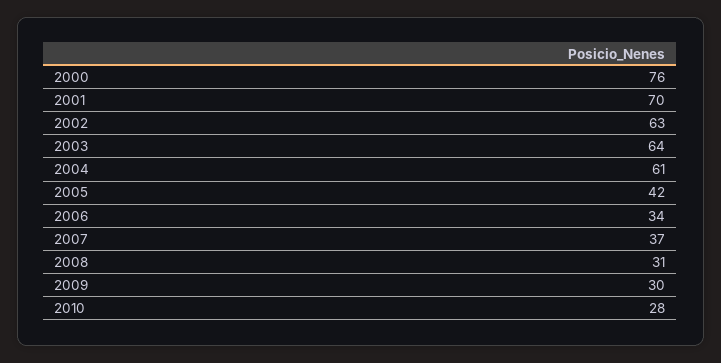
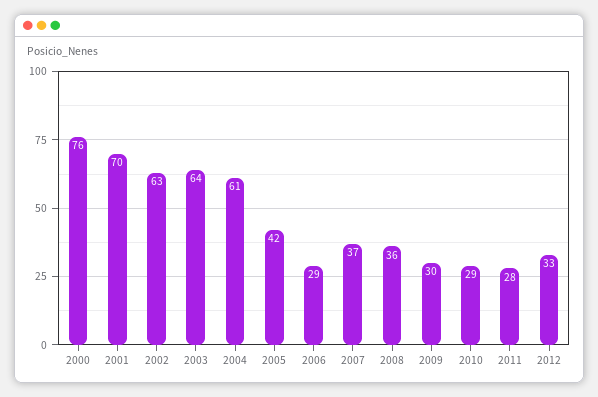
2006: 34 -> 29
2008: 31 -> 36
2010: 28 -> 29
2011: none -> 28
2012: none -> 33

